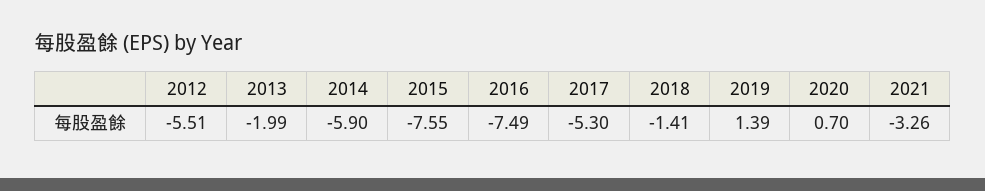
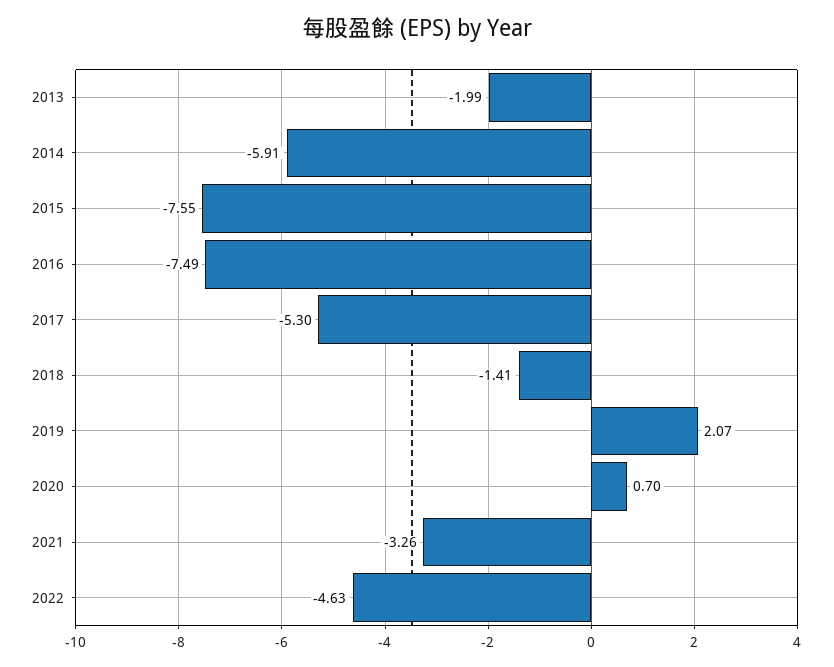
2012: -5.51 -> none
2014: -5.9 -> -5.91
2019: 1.39 -> 2.07
2022: none -> -4.63

